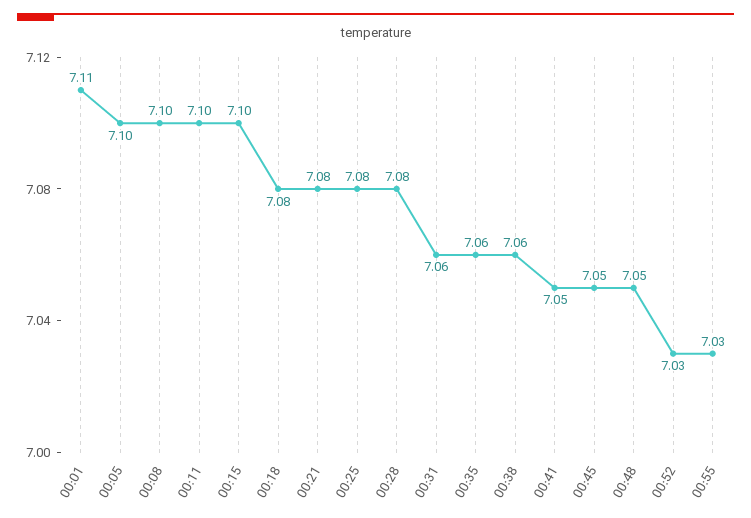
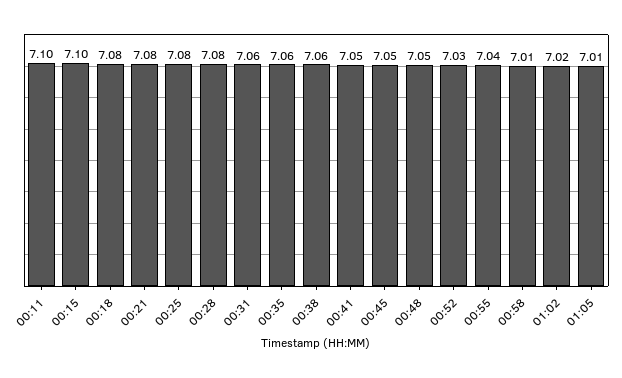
00:01: 7.11 -> none
00:05: 7.1 -> none
00:08: 7.1 -> none
00:55: 7.03 -> 7.04
00:58: none -> 7.01
01:02: none -> 7.02
01:05: none -> 7.01

